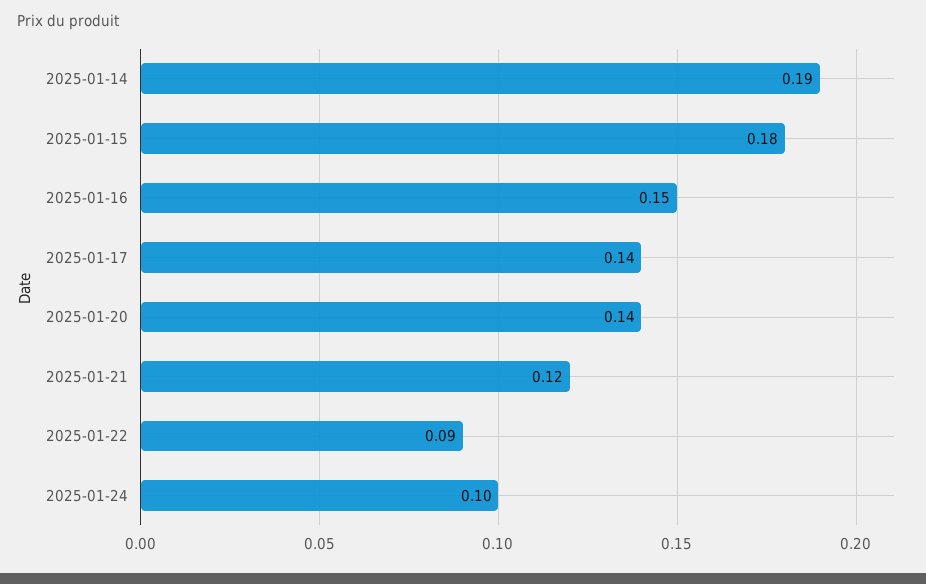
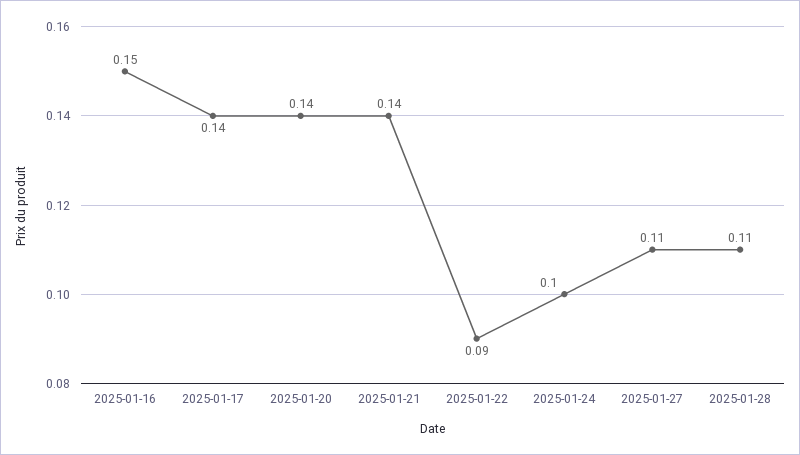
2025-01-14: 0.19 -> none
2025-01-15: 0.18 -> none
2025-01-21: 0.12 -> 0.14
2025-01-27: none -> 0.11
2025-01-28: none -> 0.11

